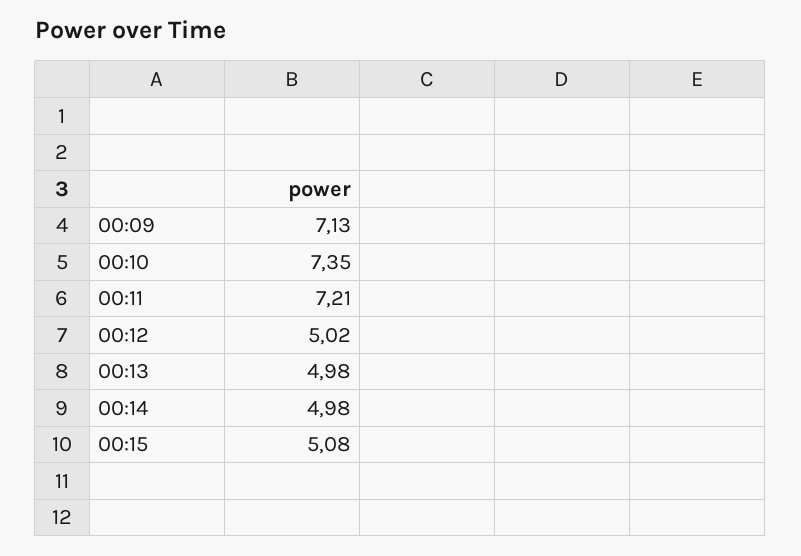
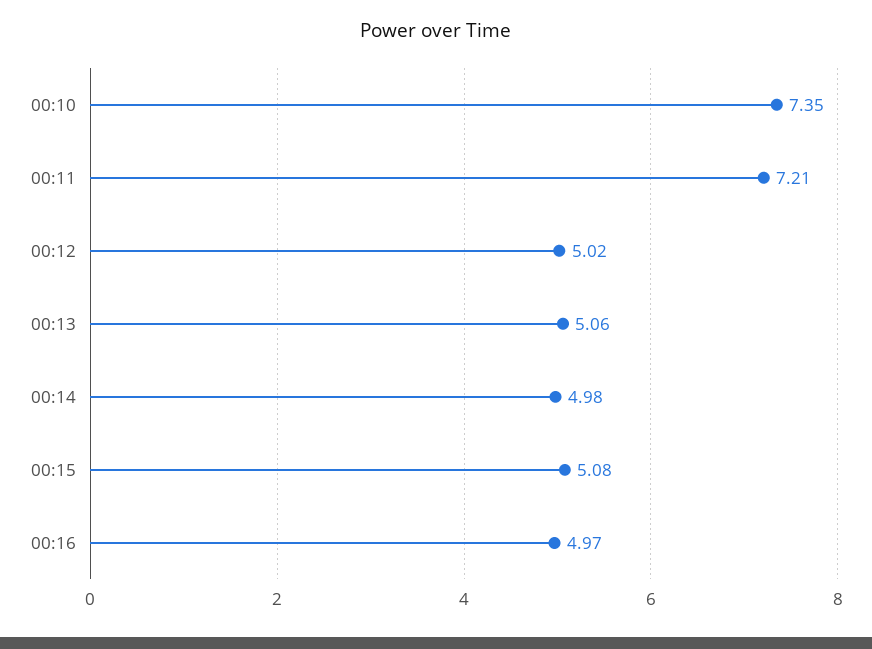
00:09: 7.13 -> none
00:13: 4.98 -> 5.06
00:16: none -> 4.97

